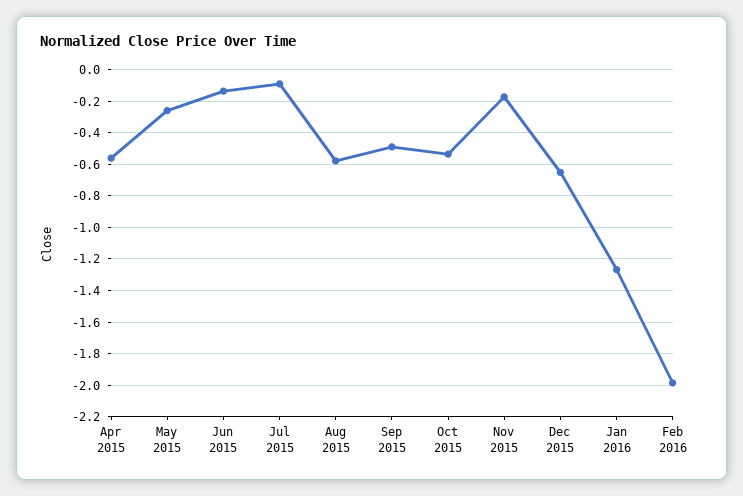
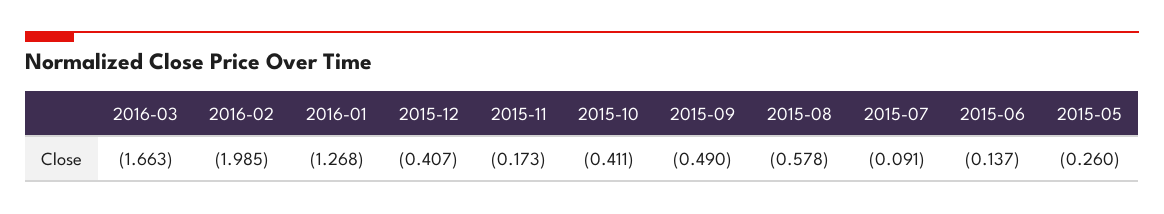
Apr 2015: -0.55 -> none
Oct 2015: -0.55 -> -0.411
Dec 2015: -0.65 -> -0.407
2016-03: none -> -1.663

